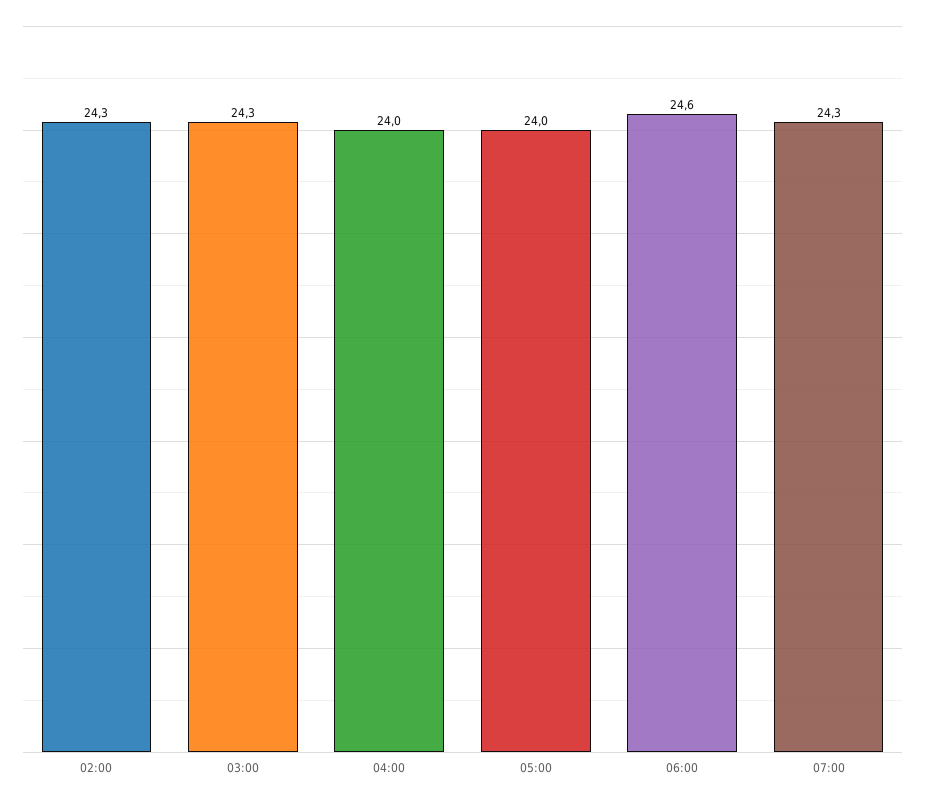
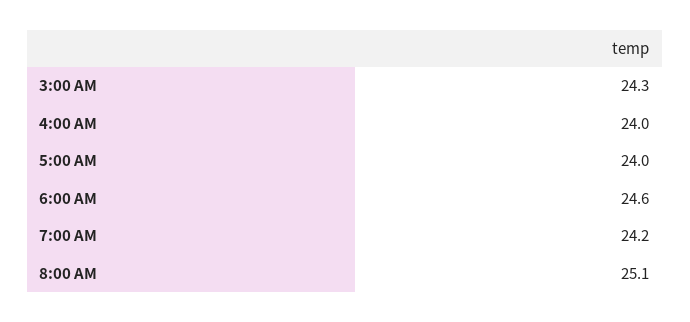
02:00: 24.3 -> none
07:00: 24.3 -> 24.2
8:00 AM: none -> 25.1

